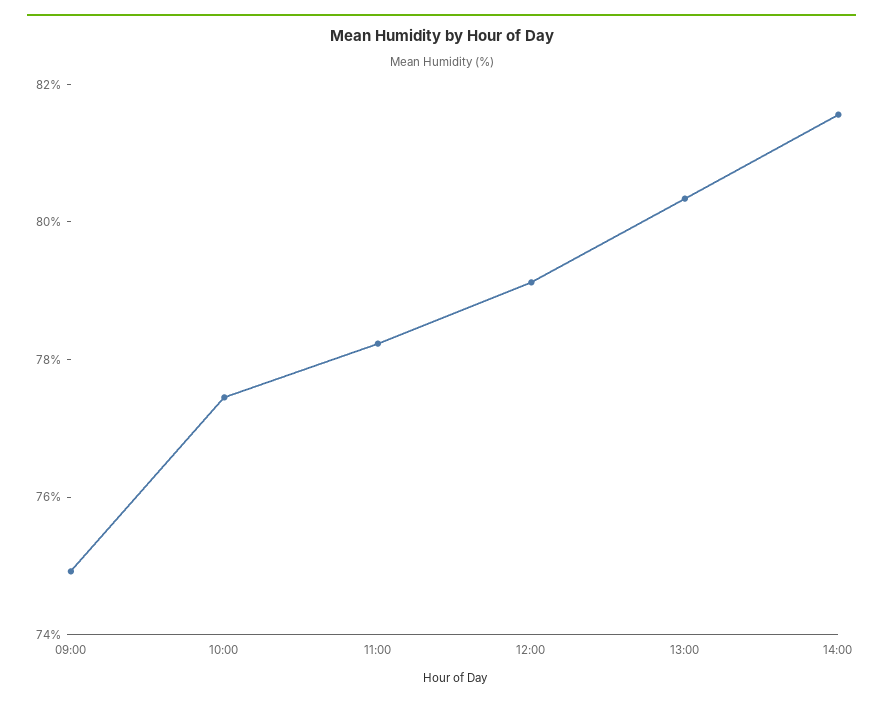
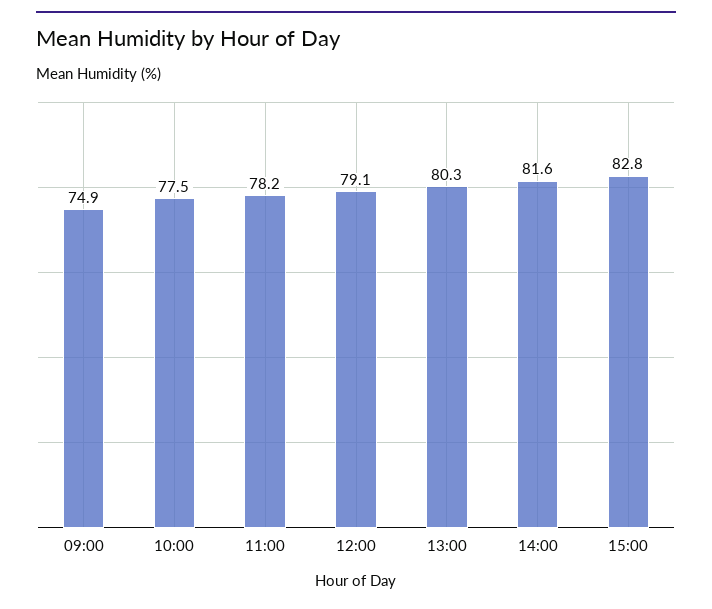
15:00: none -> 82.8

